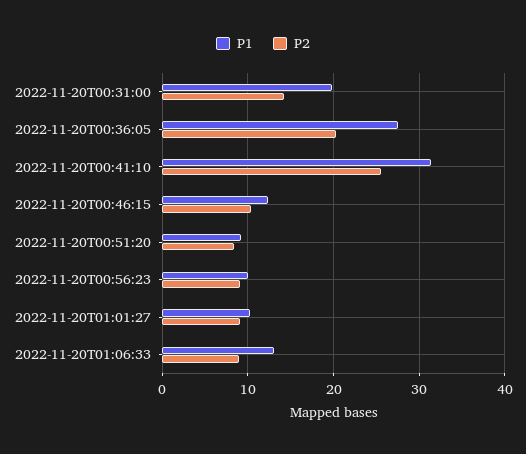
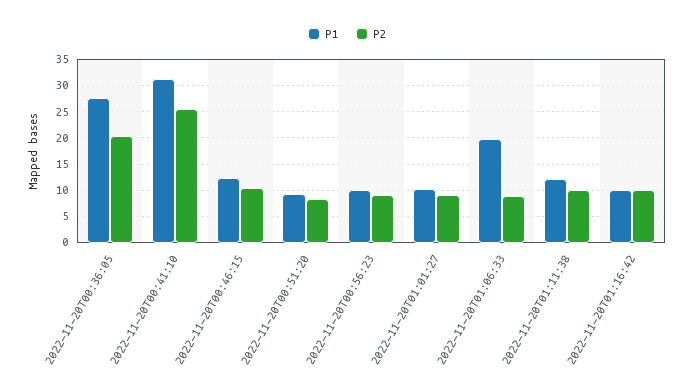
P1, 2022-11-20T00:31:00: 20 -> none
P2, 2022-11-20T00:31:00: 14 -> none
P1, 2022-11-20T01:06:33: 13 -> 20
P1, 2022-11-20T01:11:38: none -> 12.5
P2, 2022-11-20T01:11:38: none -> 10
P1, 2022-11-20T01:16:42: none -> 10
P2, 2022-11-20T01:16:42: none -> 10

